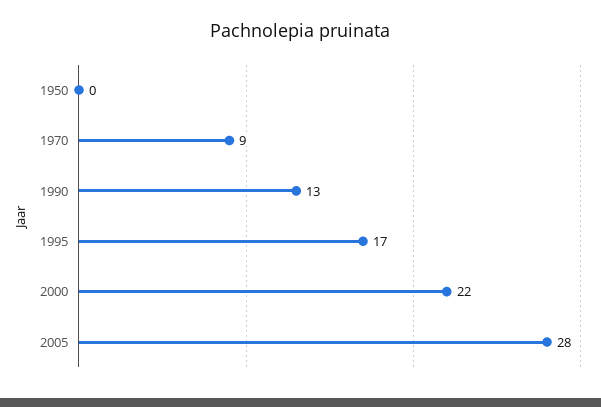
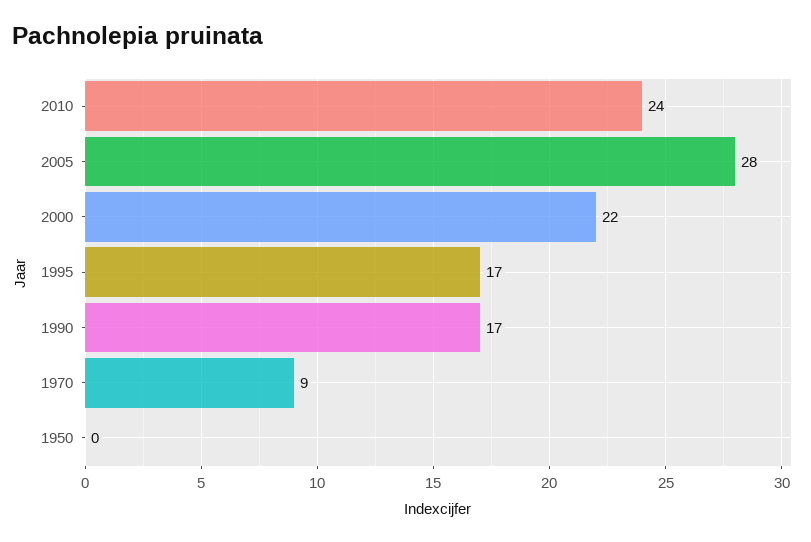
1990: 13 -> 17
2010: none -> 24

